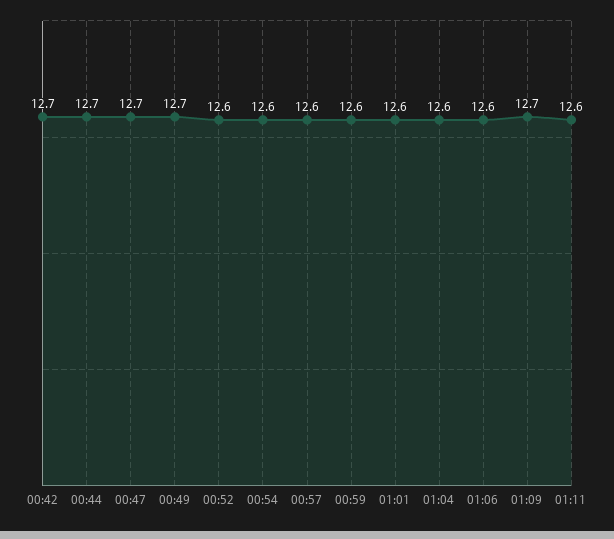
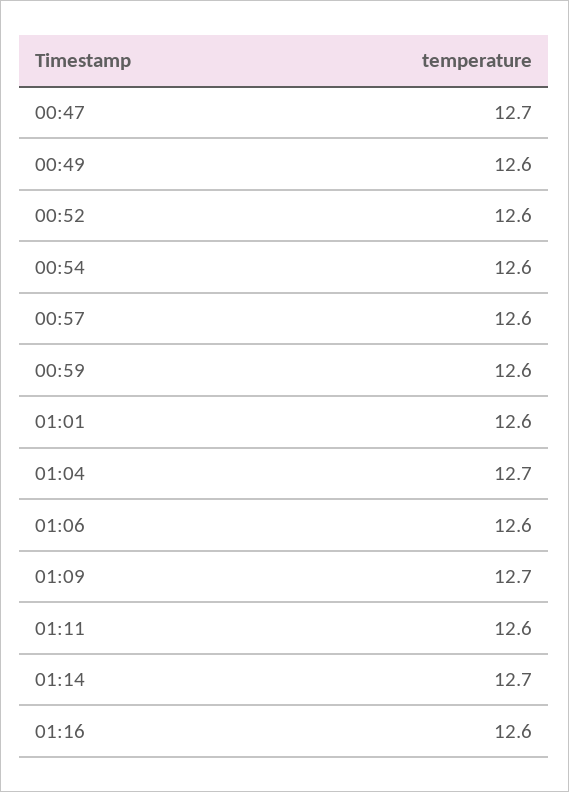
00:42: 12.7 -> none
00:44: 12.7 -> none
00:49: 12.7 -> 12.6
01:04: 12.6 -> 12.7
01:14: none -> 12.7
01:16: none -> 12.6

